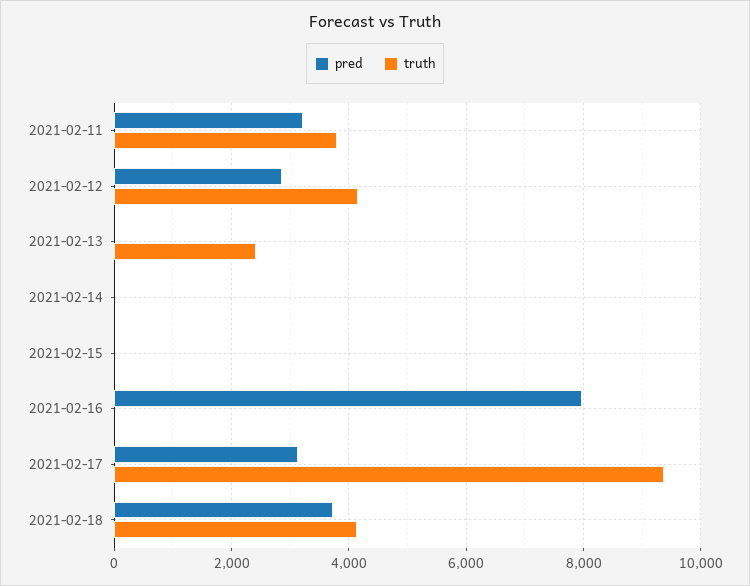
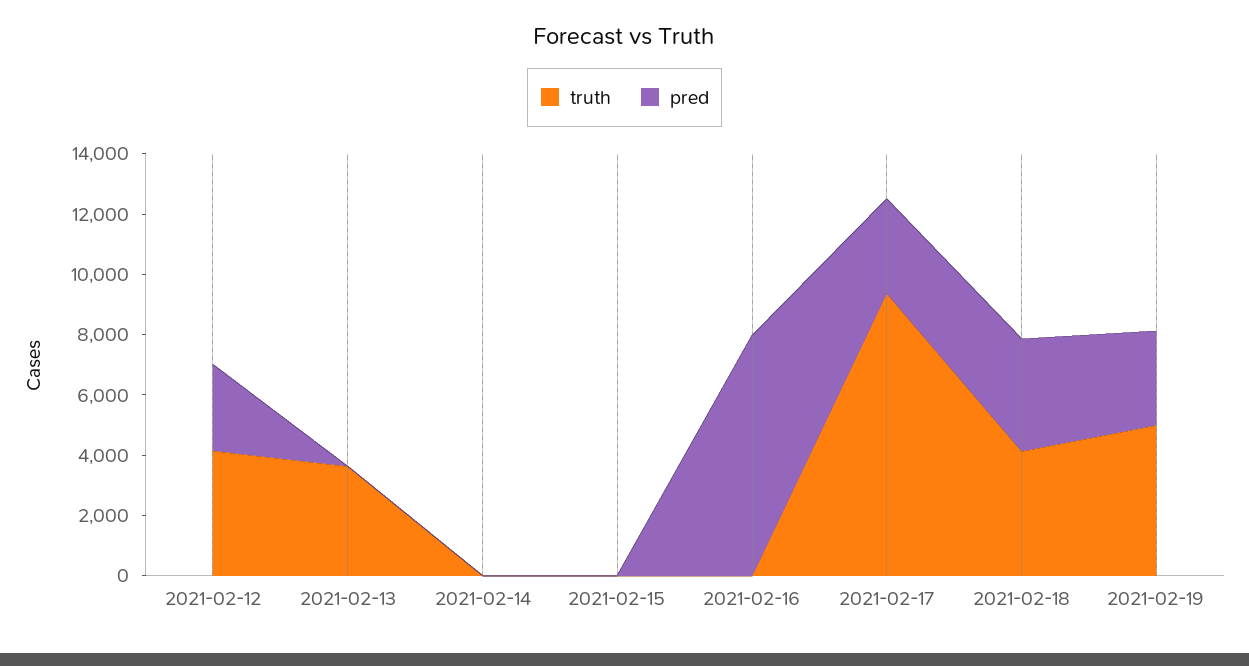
pred, 2021-02-11: 3200 -> none
truth, 2021-02-11: 3800 -> none
truth, 2021-02-13: 2400 -> 3500
truth, 2021-02-19: none -> 5000
pred, 2021-02-19: none -> 3000

